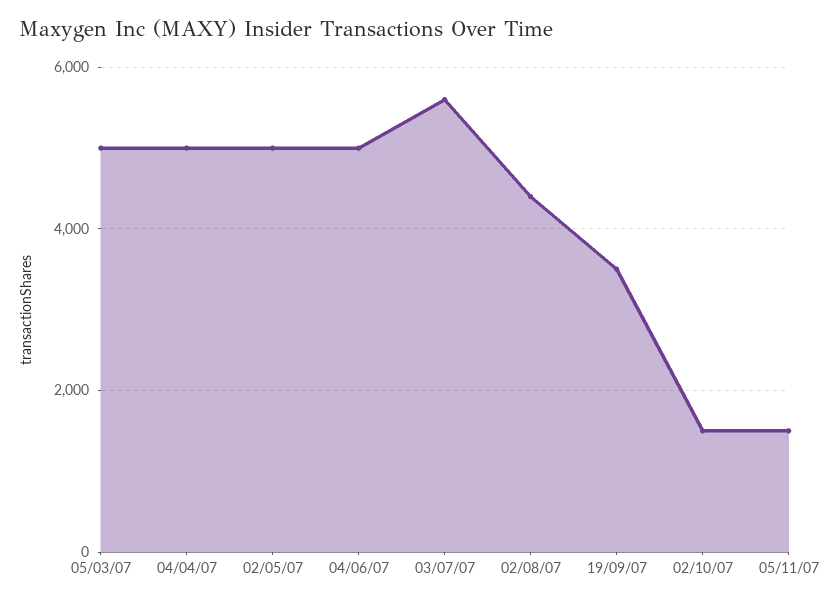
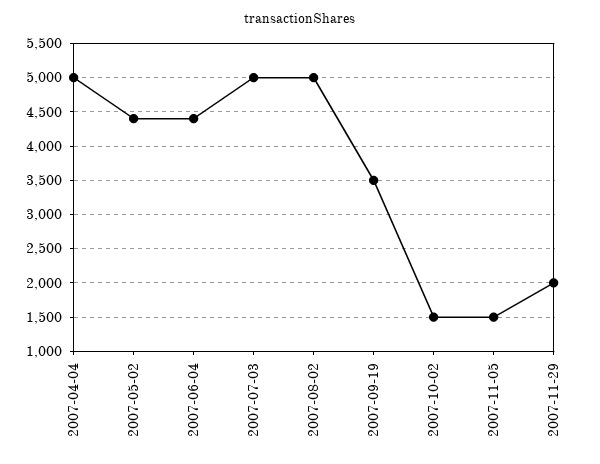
05/03/07: 5000 -> none
02/05/07: 5000 -> 4400
04/06/07: 5000 -> 4400
03/07/07: 5600 -> 5000
02/08/07: 4400 -> 5000
2007-11-29: none -> 2000

